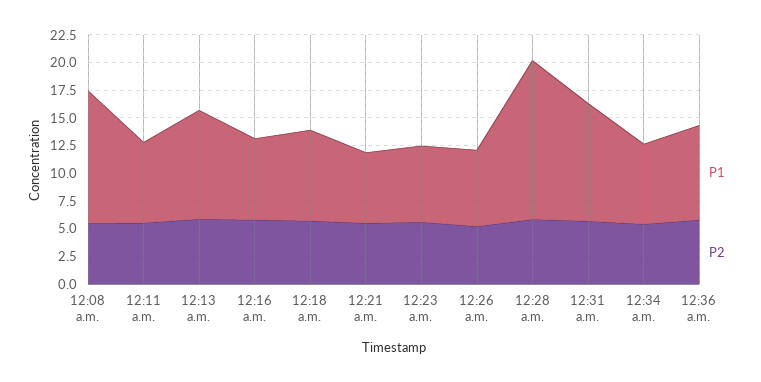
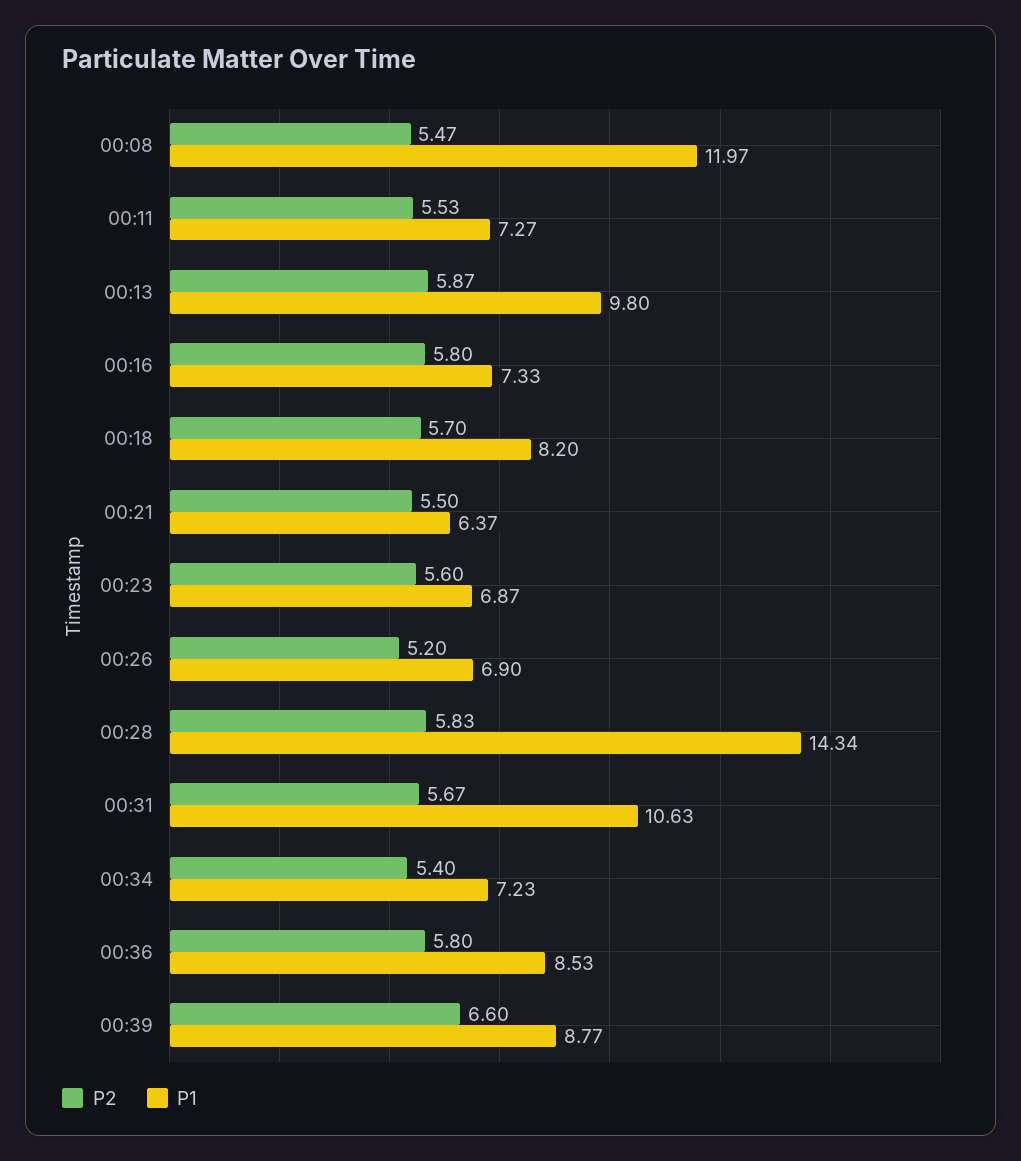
P2, 00:39: none -> 6.6
P1, 00:39: none -> 8.77

